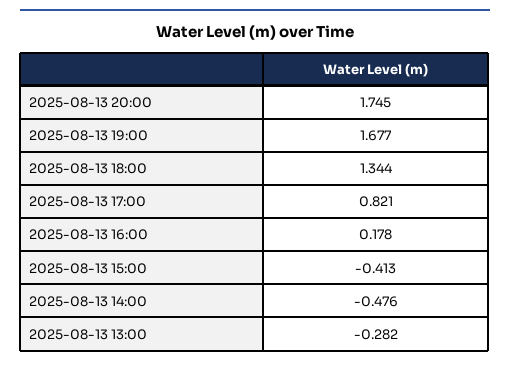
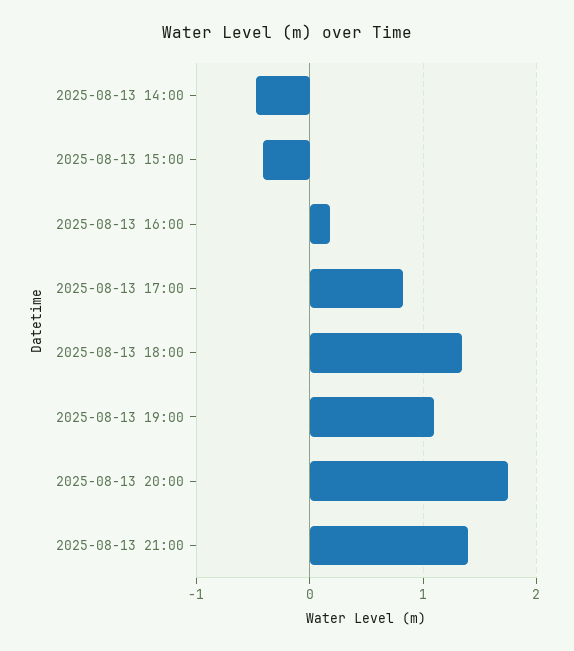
2025-08-13 19:00: 1.677 -> 1.1
2025-08-13 13:00: -0.282 -> none
2025-08-13 21:00: none -> 1.4

